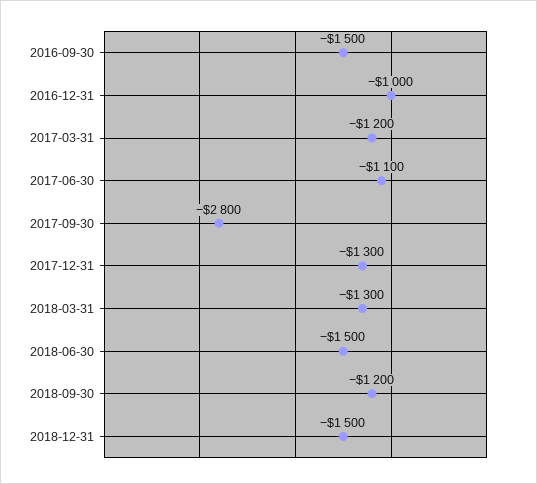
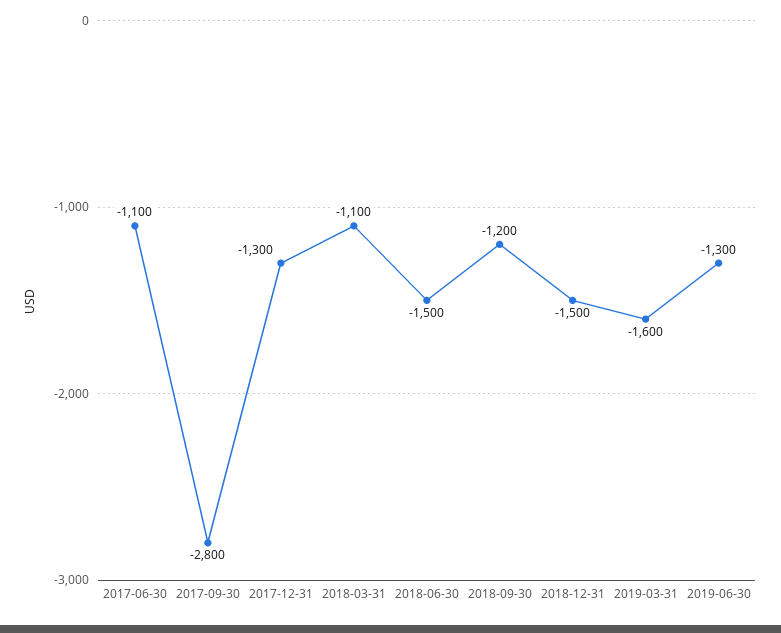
2016-09-30: -1500 -> none
2016-12-31: -1000 -> none
2017-03-31: -1200 -> none
2018-03-31: -1300 -> -1100
2019-03-31: none -> -1600
2019-06-30: none -> -1300

